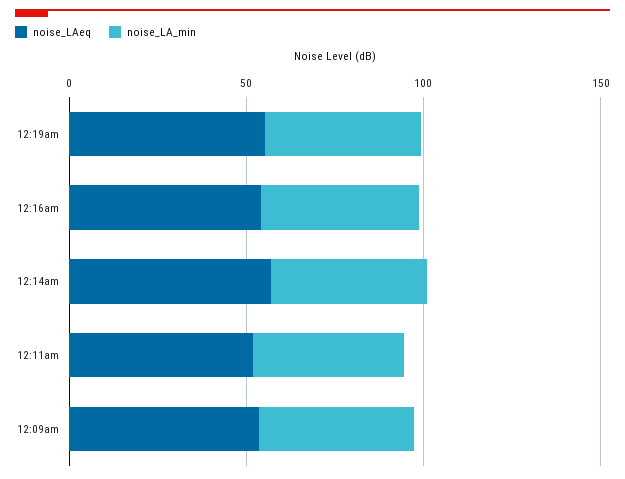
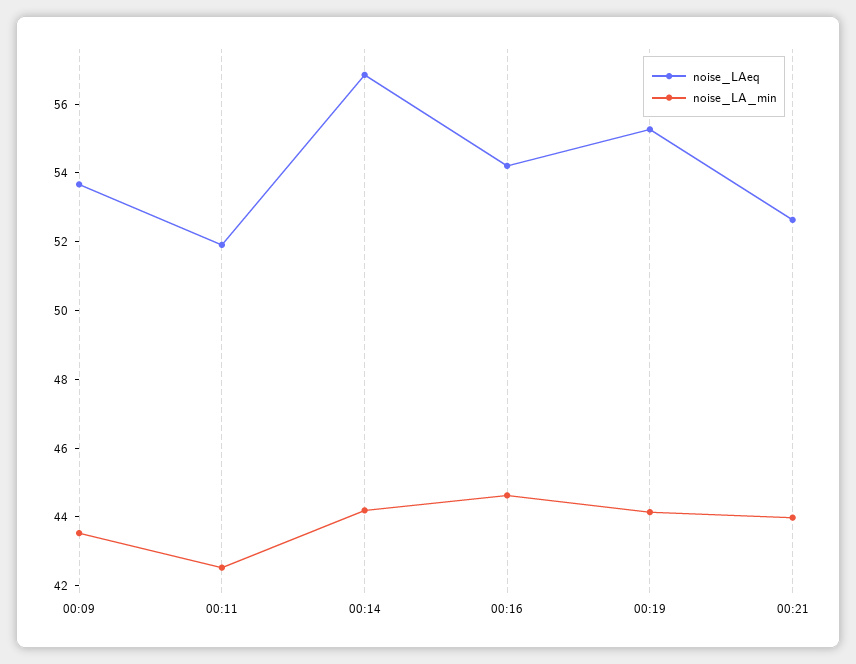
noise_LAeq, 00:21: none -> 52.5
noise_LA_min, 00:21: none -> 44

